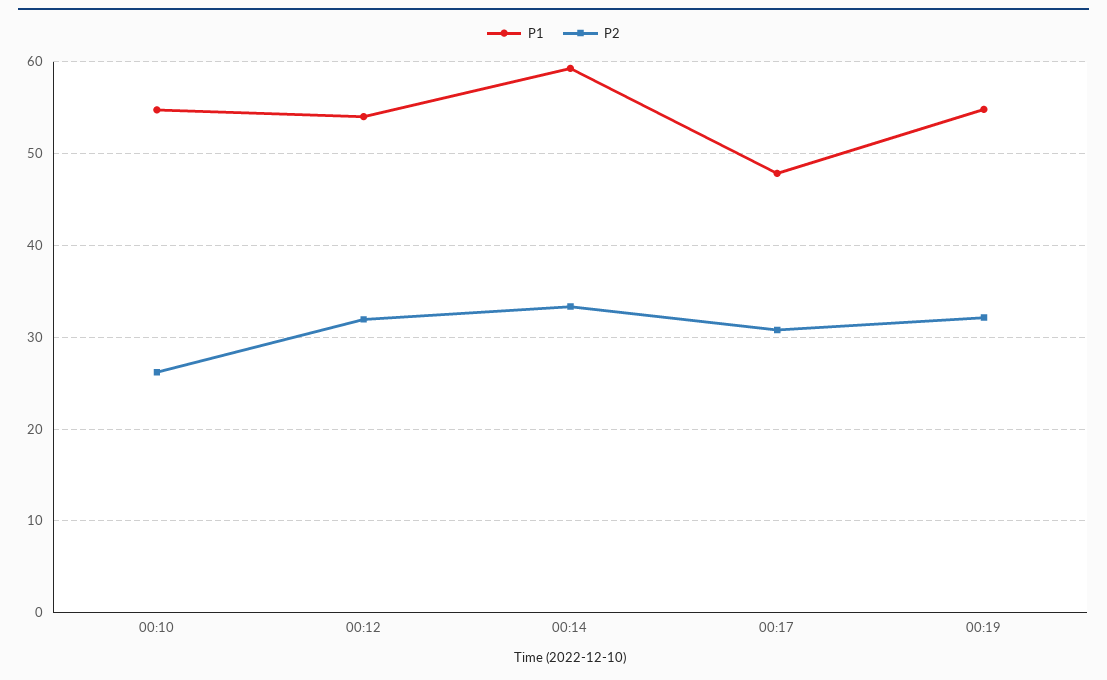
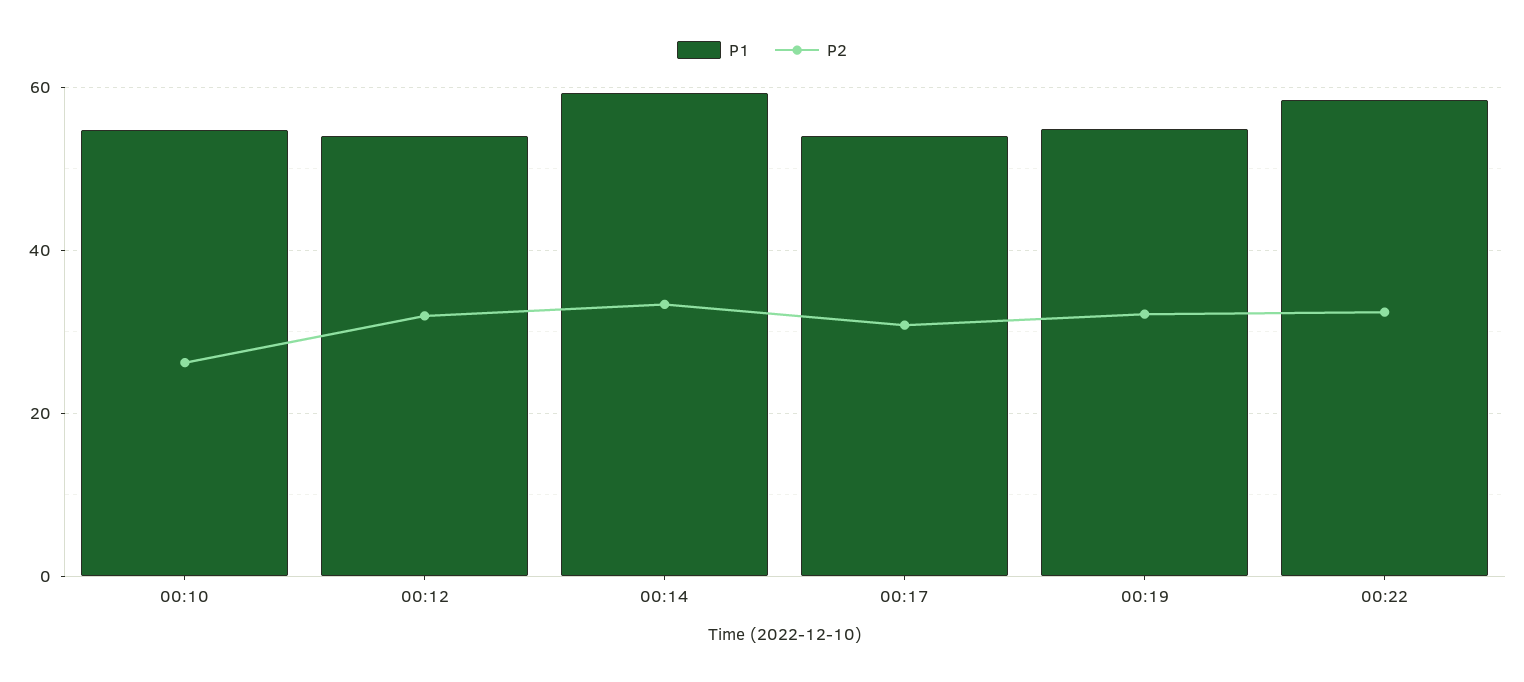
P1, 00:17: 48 -> 54
P1, 00:22: none -> 58
P2, 00:22: none -> 32

